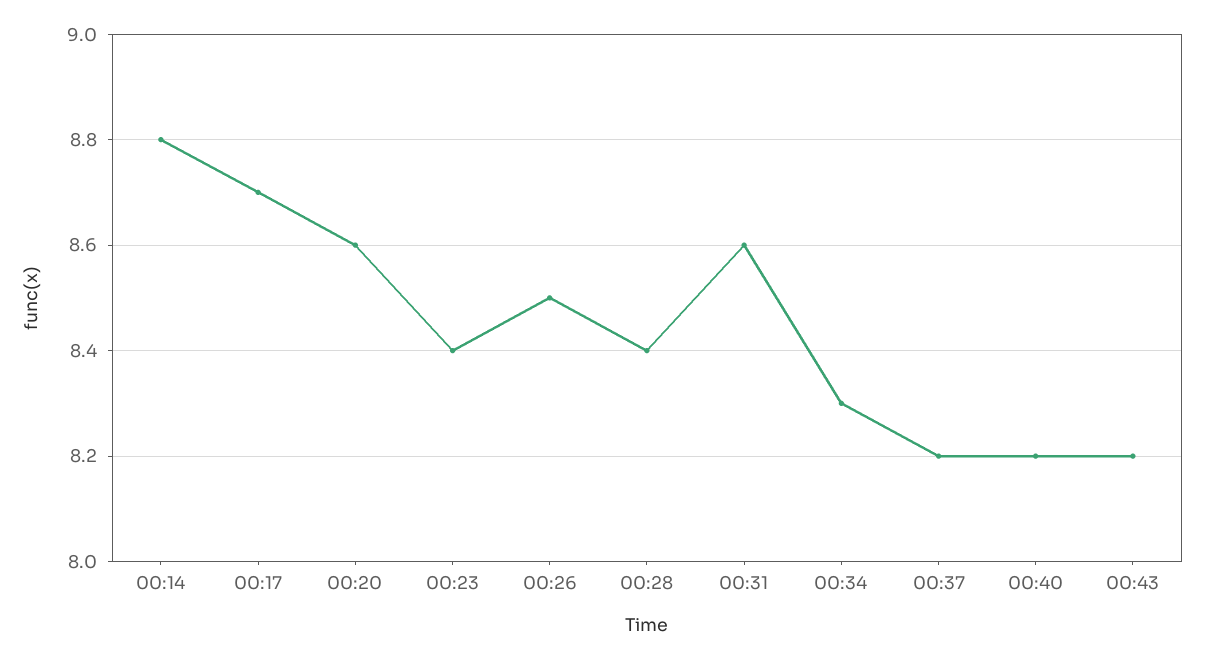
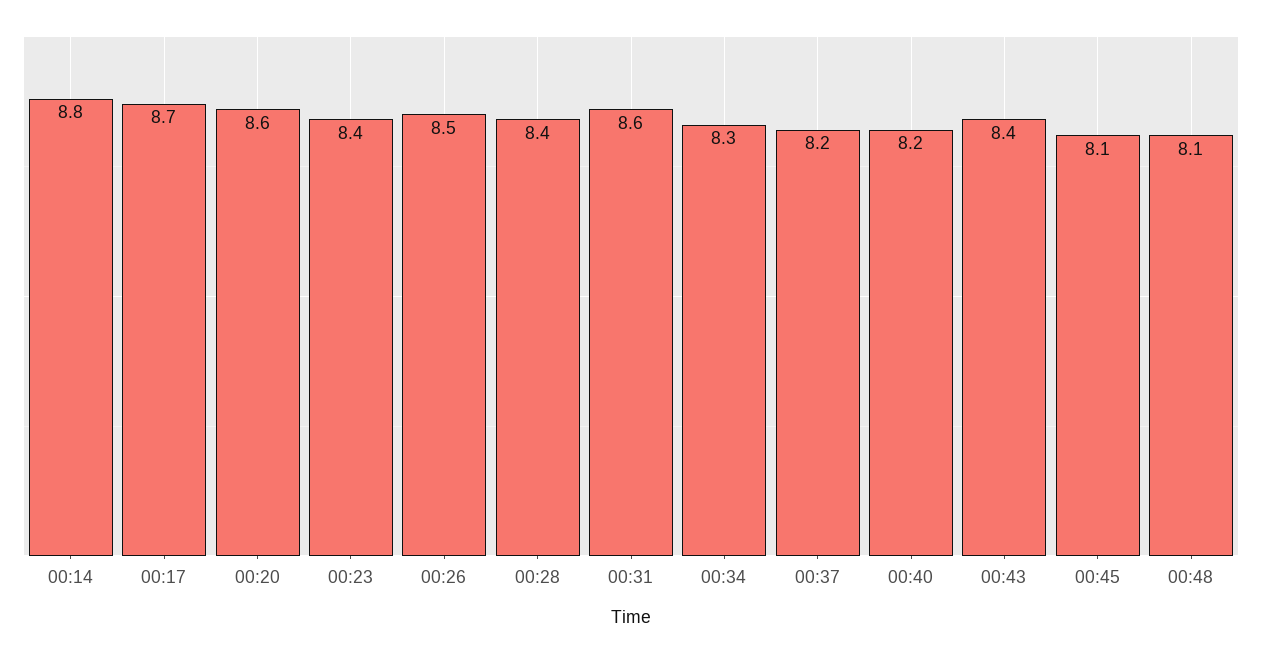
00:43: 8.2 -> 8.4
00:45: none -> 8.1
00:48: none -> 8.1

